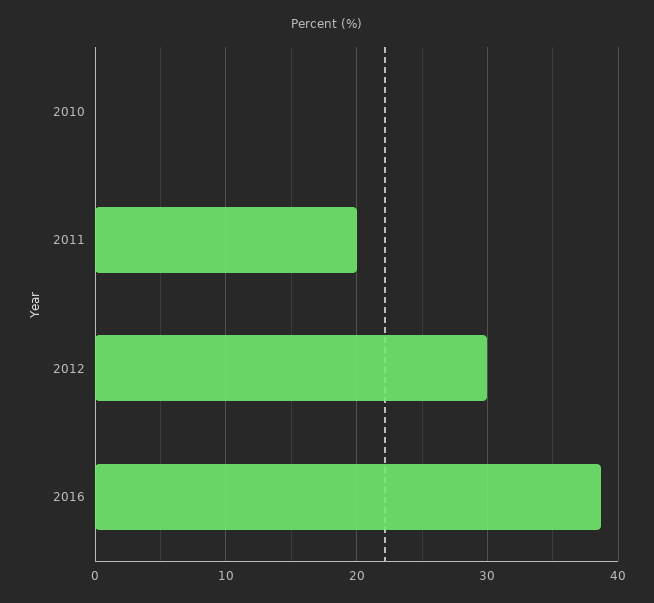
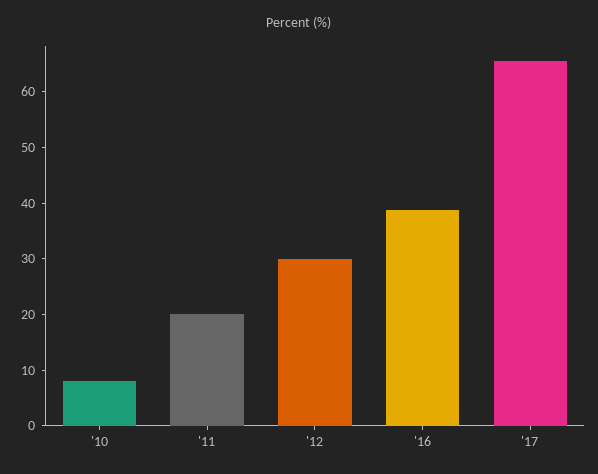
2010: 0 -> 8
'17: none -> 66

